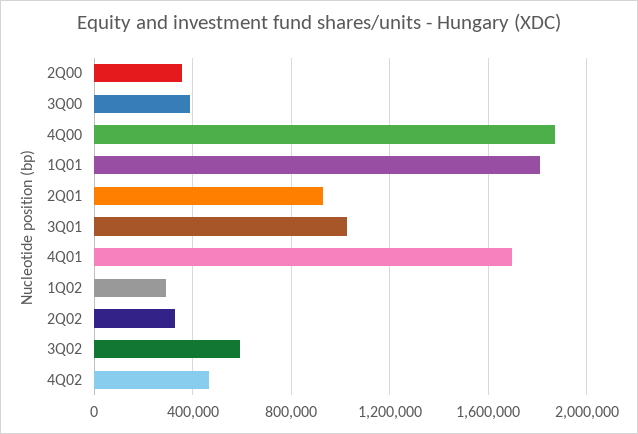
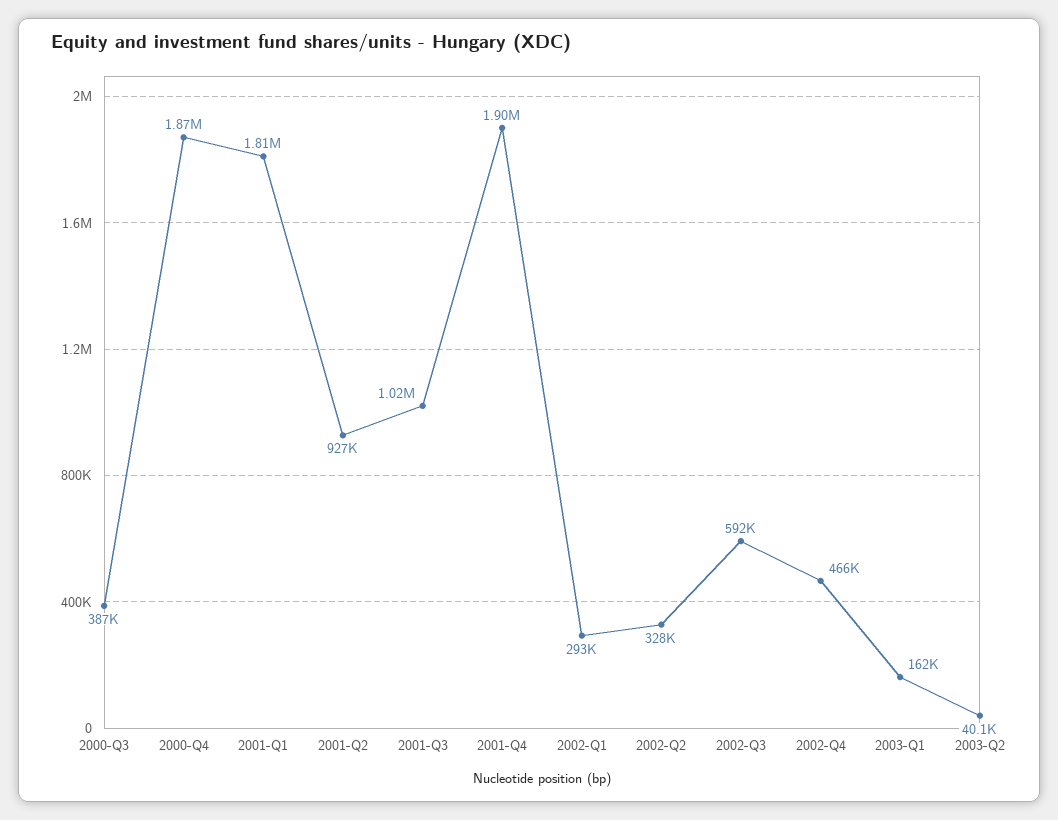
2Q00: 350000 -> none
4Q01: 1700000 -> 1900000
2003-Q1: none -> 162000
2003-Q2: none -> 40100

